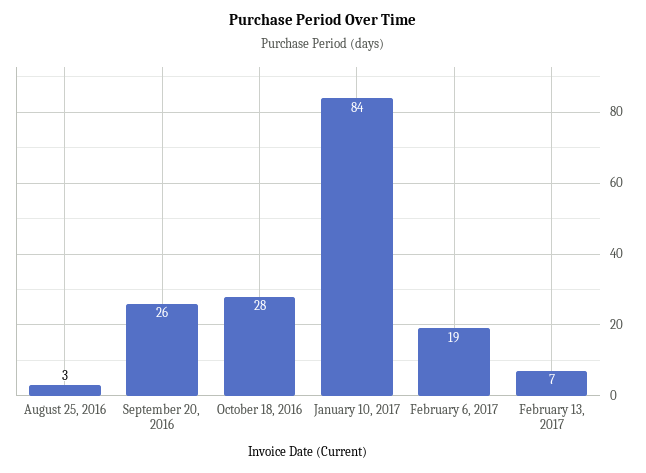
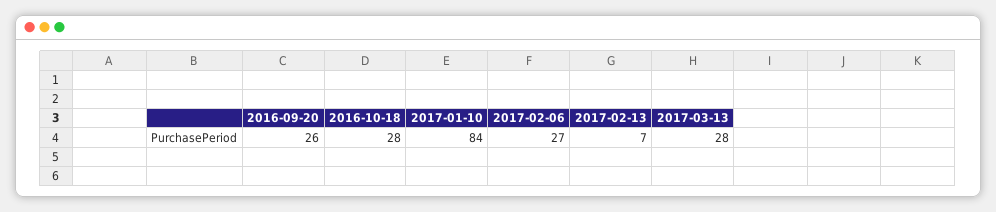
August 25, 2016: 3 -> none
February 6, 2017: 19 -> 27
2017-03-13: none -> 28

